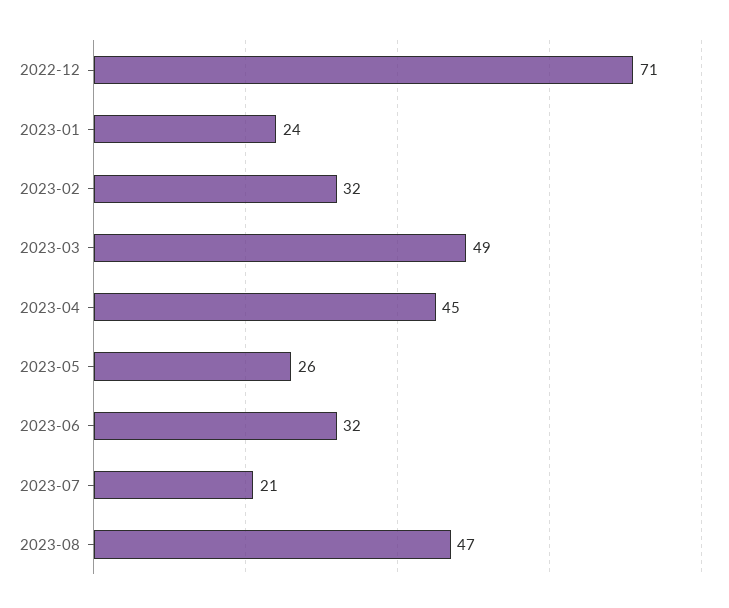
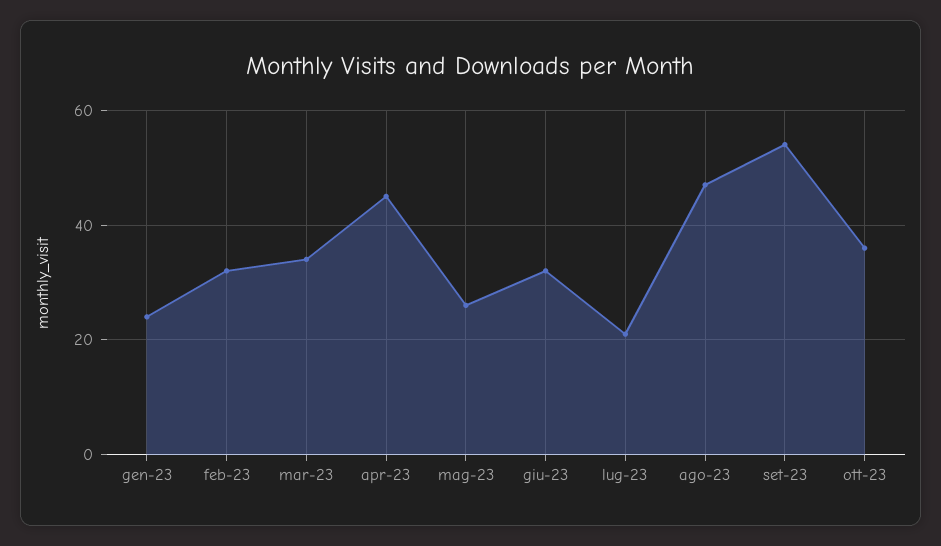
2022-12: 71 -> none
2023-03: 49 -> 35
set-23: none -> 55
ott-23: none -> 35

